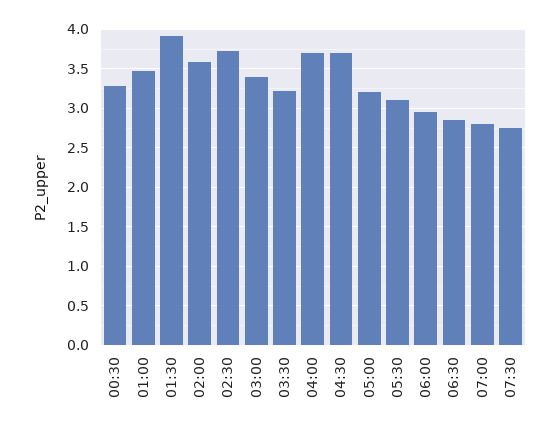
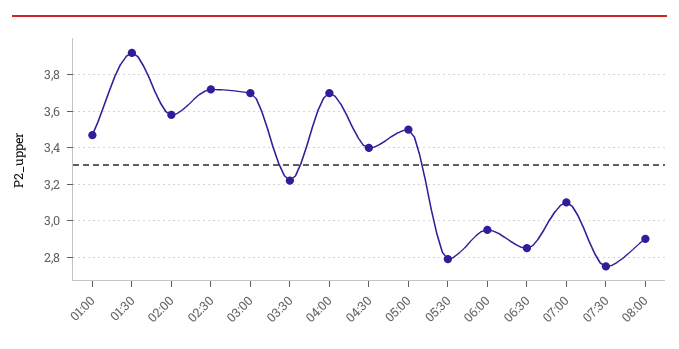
00:30: 3.3 -> none
03:00: 3.4 -> 3.7
04:30: 3.7 -> 3.4
05:00: 3.2 -> 3.5
05:30: 3.1 -> 2.8
07:00: 2.8 -> 3.1
08:00: none -> 2.9

